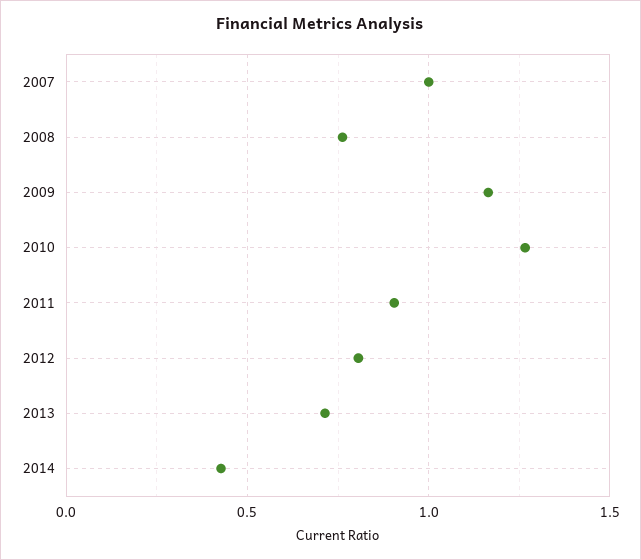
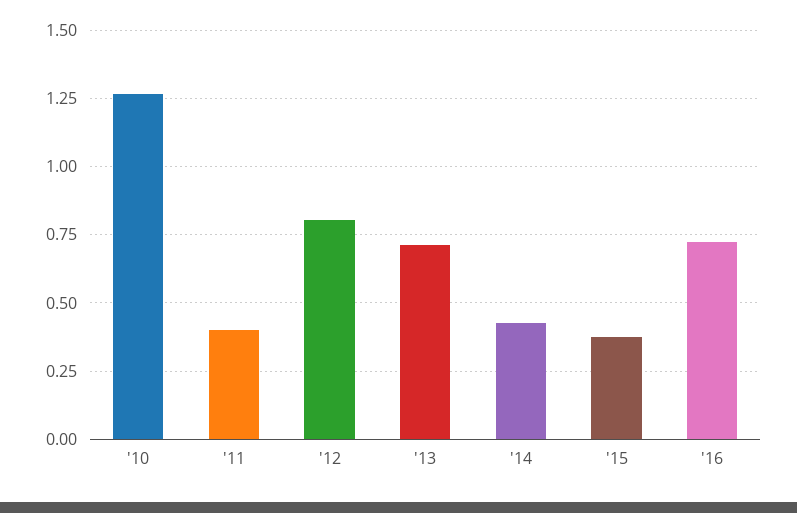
2007: 1 -> none
2008: 0.75 -> none
2009: 1.15 -> none
2011: 0.9 -> 0.4
'15: none -> 0.375
'16: none -> 0.725

